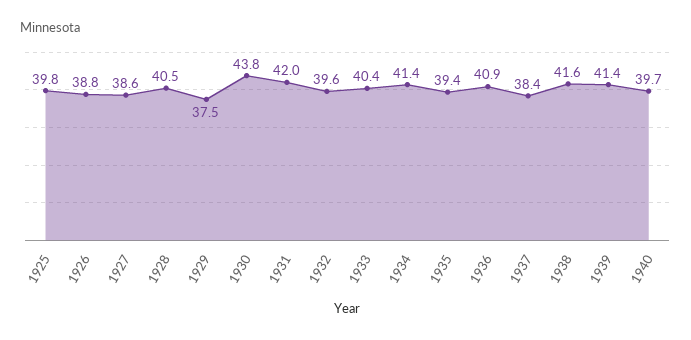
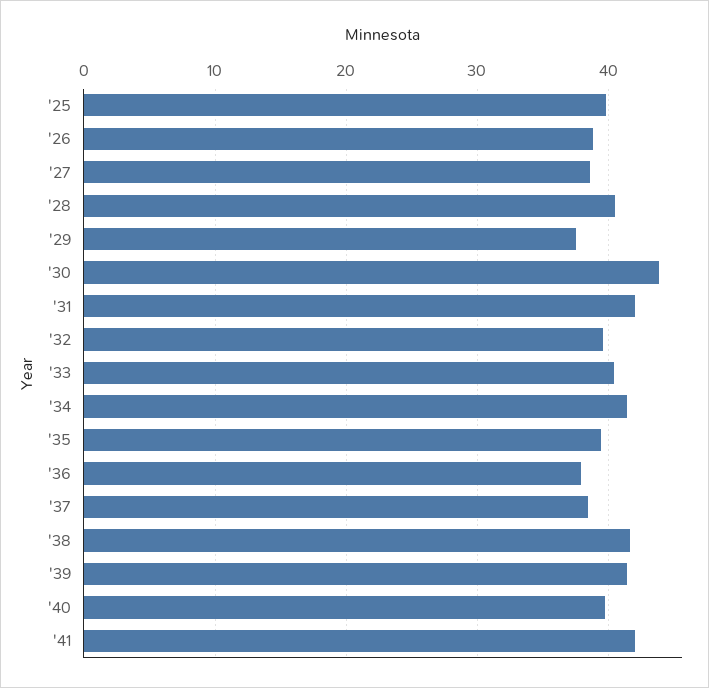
1936: 40.9 -> 38
'41: none -> 42

